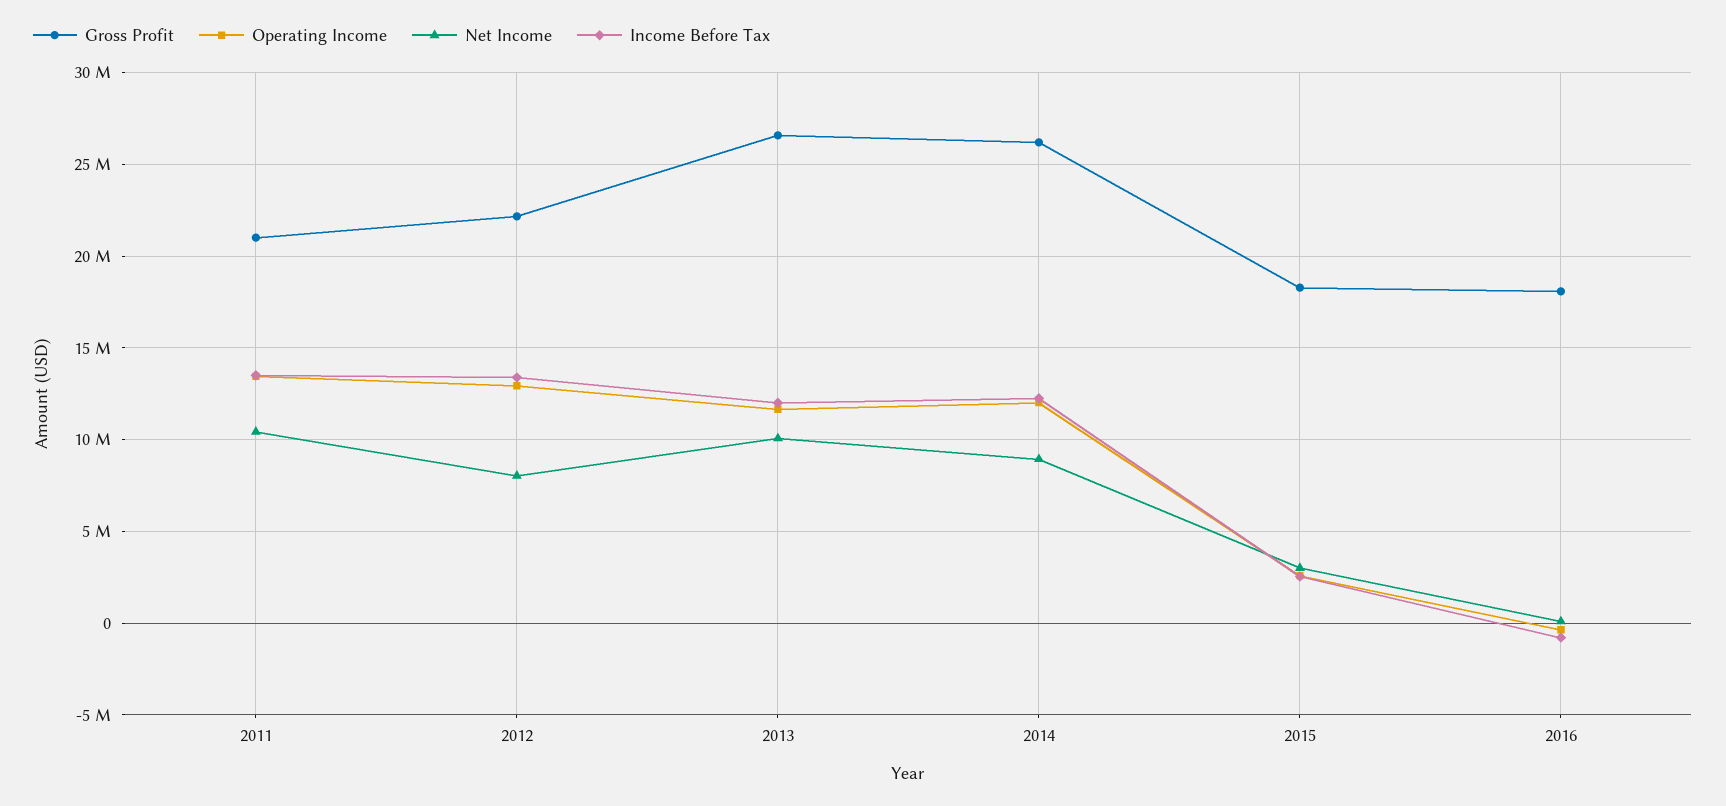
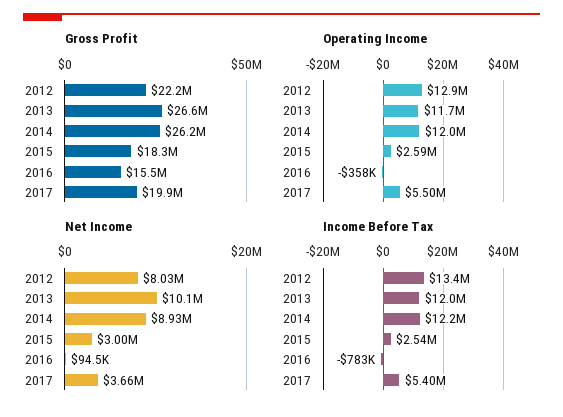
Gross Profit, 2011: 21000000 -> none
Operating Income, 2011: 13500000 -> none
Net Income, 2011: 10500000 -> none
Income Before Tax, 2011: 13500000 -> none
Gross Profit, 2016: 18000000 -> 15500000
Gross Profit, 2017: none -> 19900000
Operating Income, 2017: none -> 5500000
Net Income, 2017: none -> 3660000
Income Before Tax, 2017: none -> 5400000

